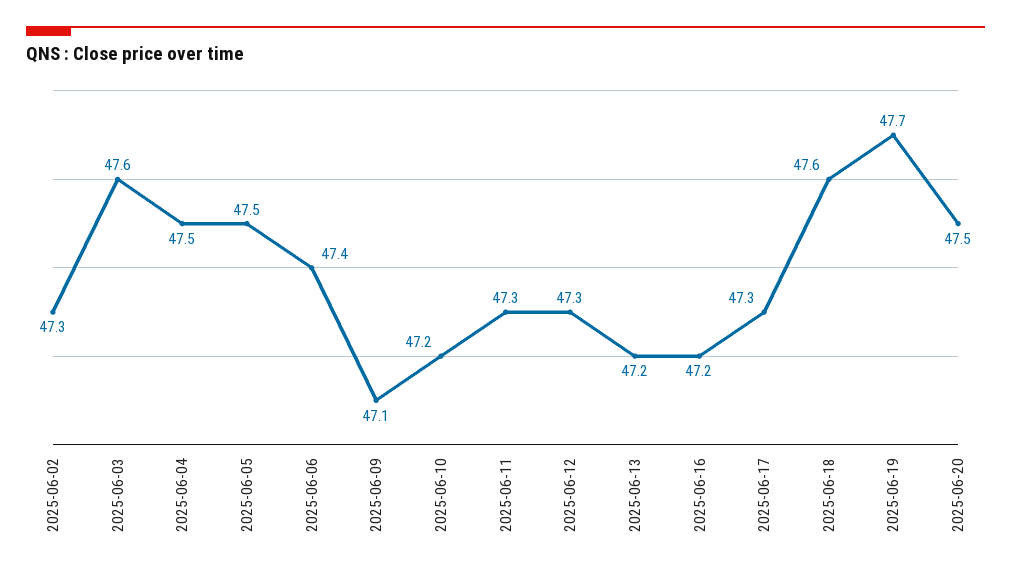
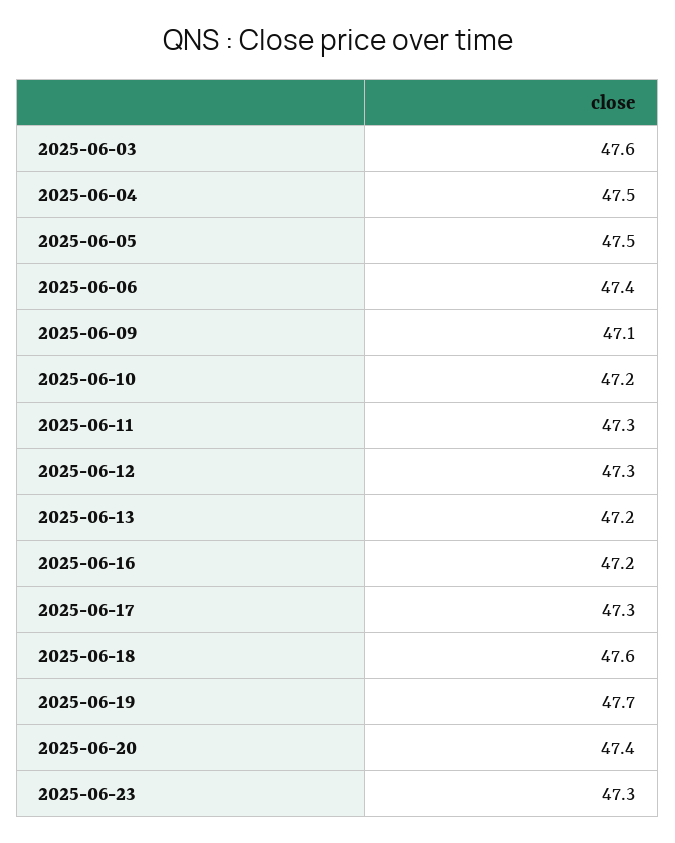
2025-06-02: 47.3 -> none
2025-06-20: 47.5 -> 47.4
2025-06-23: none -> 47.3

